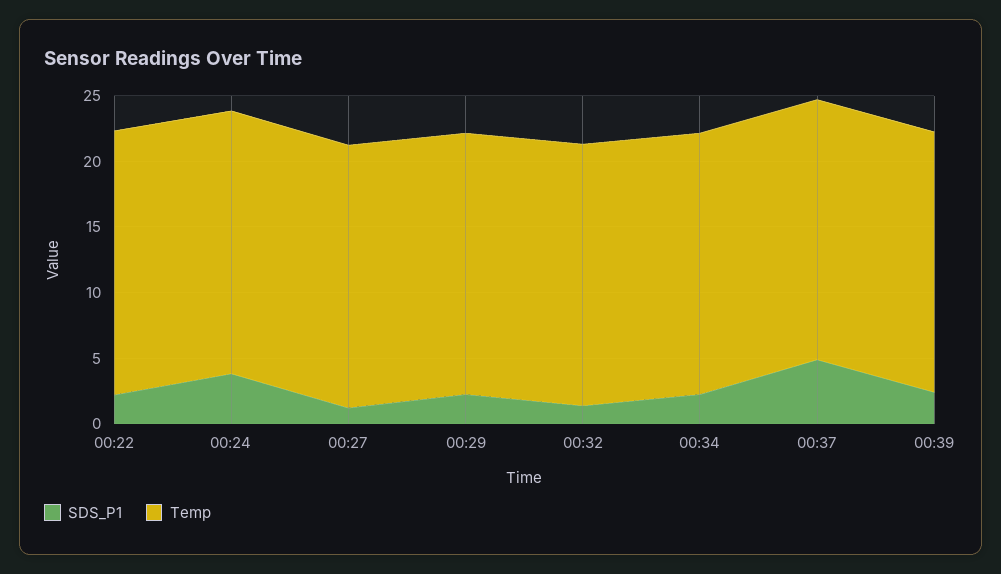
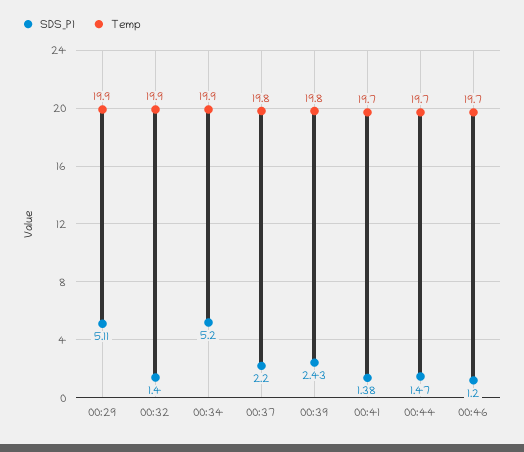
SDS_P1, 00:22: 2 -> none
Temp, 00:22: 20 -> none
SDS_P1, 00:24: 4 -> none
Temp, 00:24: 20 -> none
SDS_P1, 00:27: 1 -> none
Temp, 00:27: 20 -> none
SDS_P1, 00:29: 2 -> 5.11
SDS_P1, 00:34: 2 -> 5.2
SDS_P1, 00:37: 5 -> 2.2
SDS_P1, 00:41: none -> 1.38
Temp, 00:41: none -> 19.7
SDS_P1, 00:44: none -> 1.47
Temp, 00:44: none -> 19.7
SDS_P1, 00:46: none -> 1.2
Temp, 00:46: none -> 19.7

